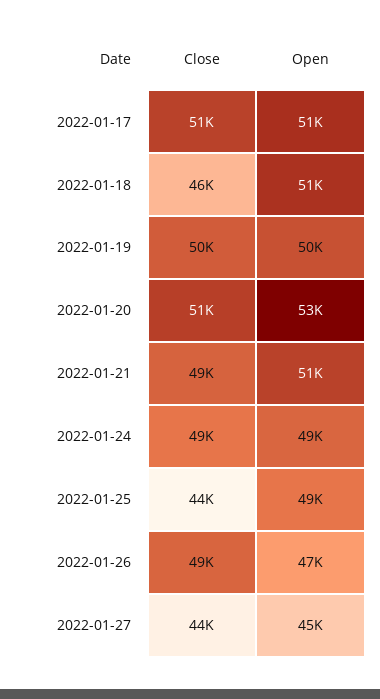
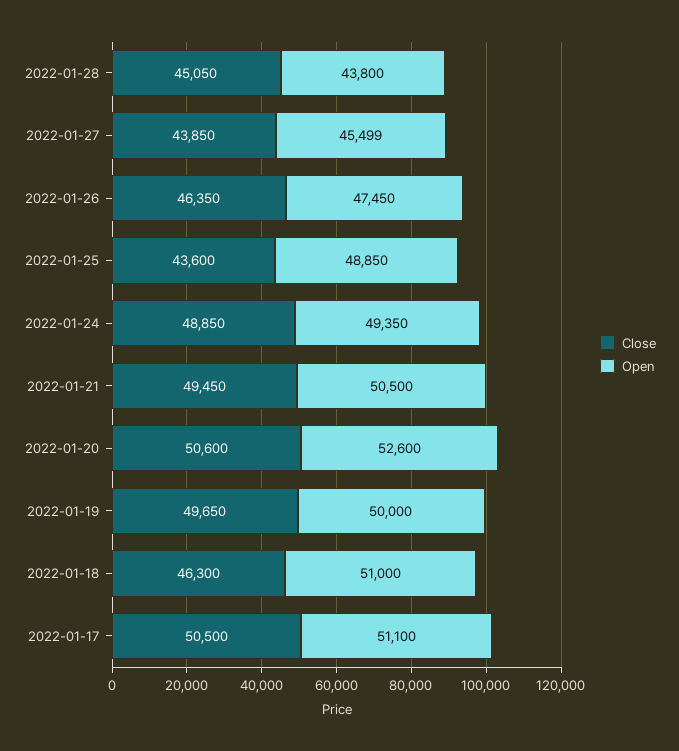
Close, 2022-01-26: 49000 -> 46350
Close, 2022-01-28: none -> 45050
Open, 2022-01-28: none -> 43800

